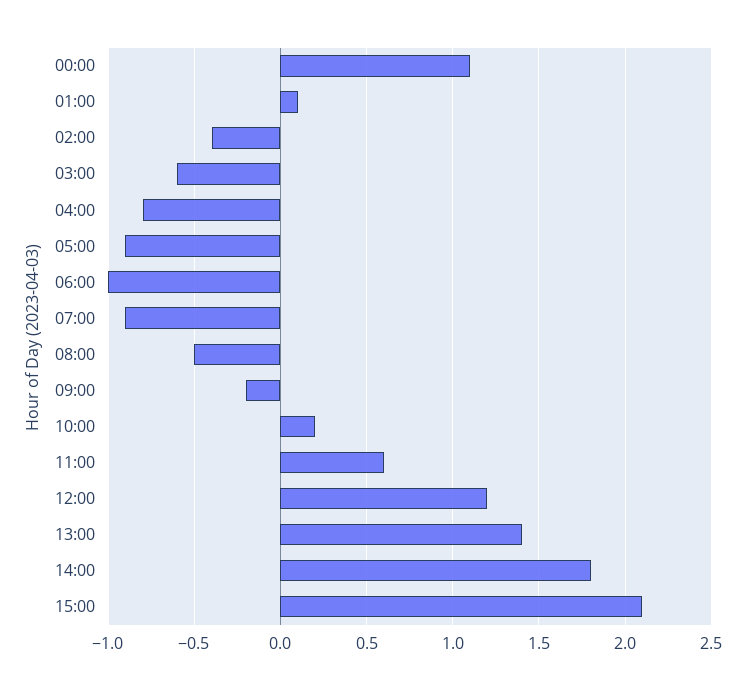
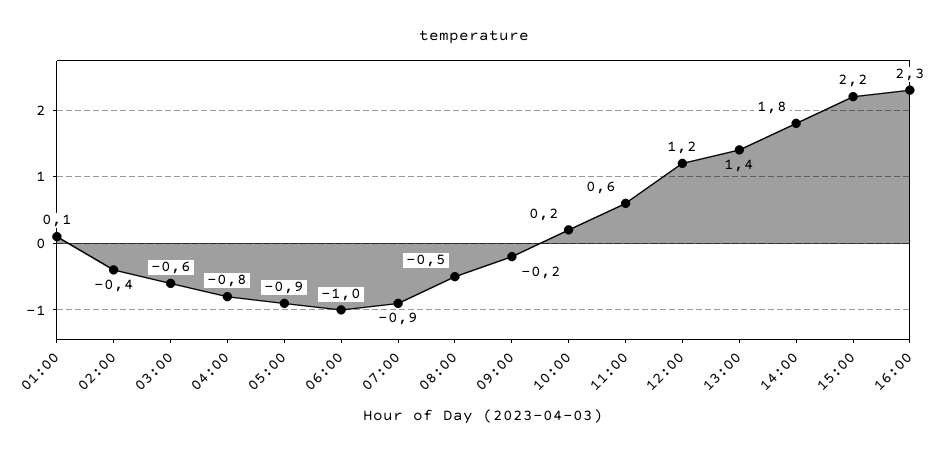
00:00: 1.1 -> none
15:00: 2.1 -> 2.2
16:00: none -> 2.3

